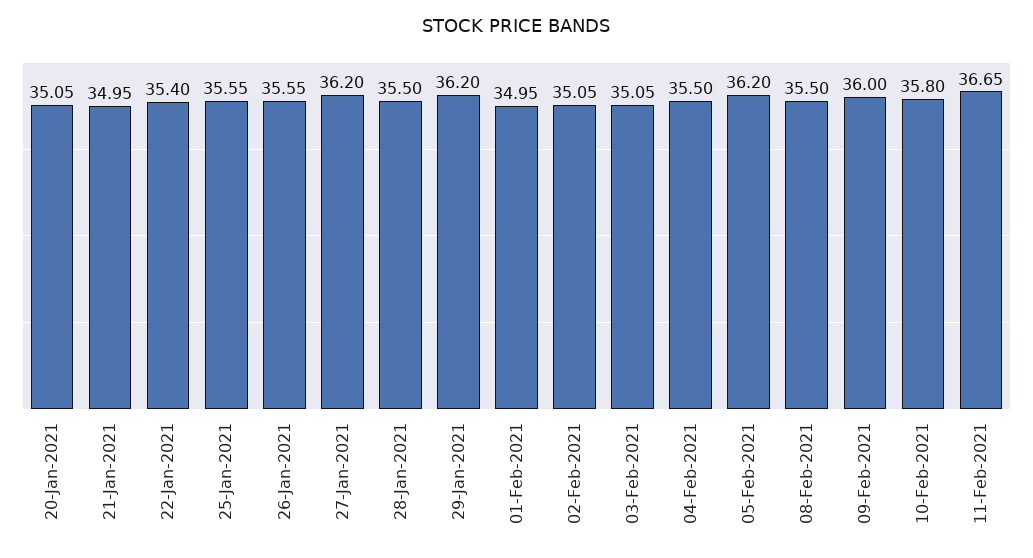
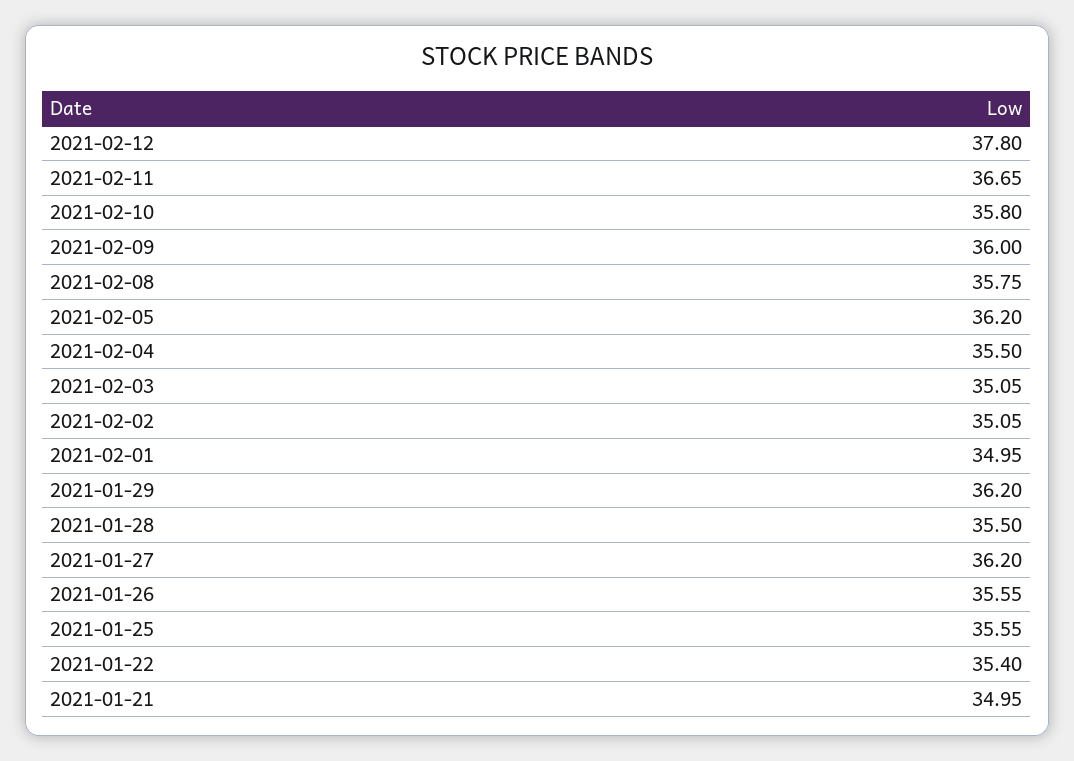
20-Jan-2021: 35.05 -> none
08-Feb-2021: 35.5 -> 35.75
2021-02-12: none -> 37.8

